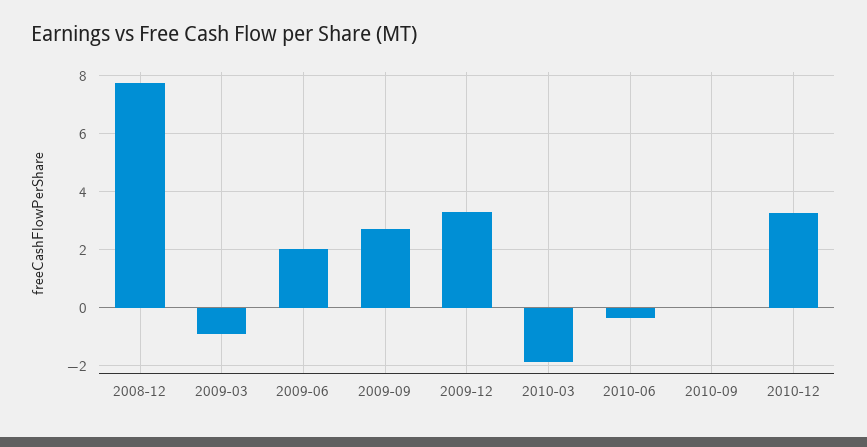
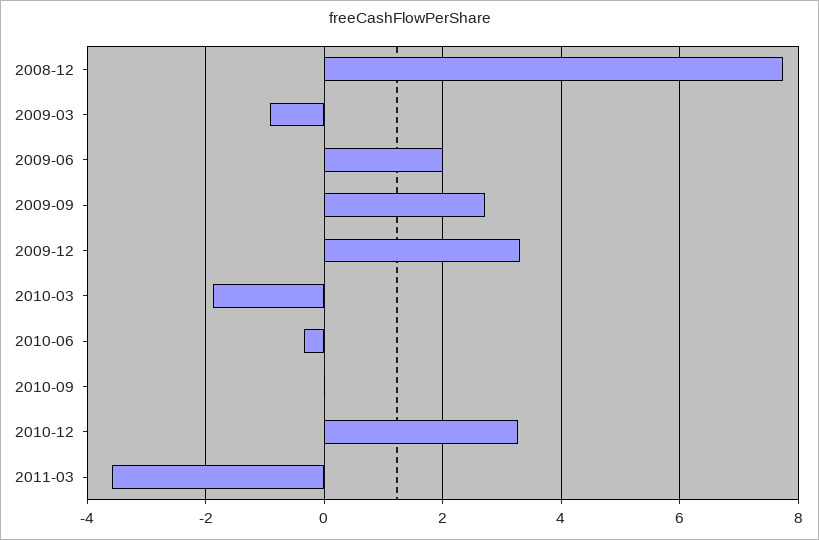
2011-03: none -> -3.6

